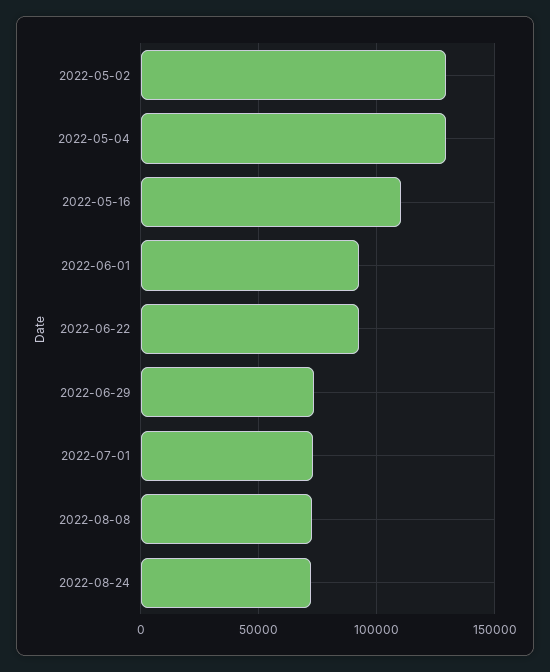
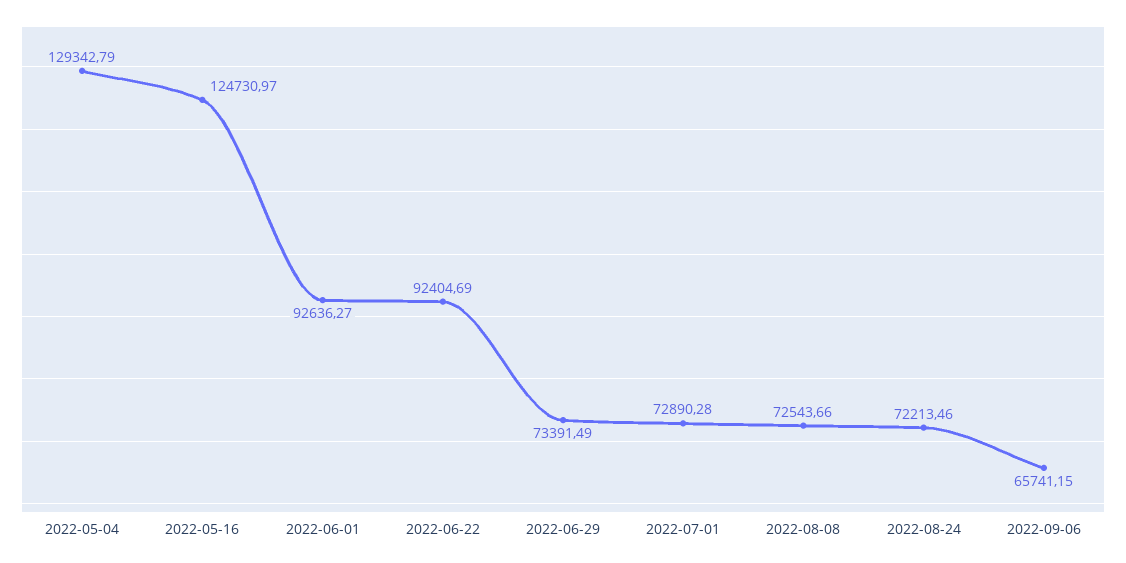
2022-05-02: 130000 -> none
2022-05-16: 110000 -> 124730.97
2022-09-06: none -> 65741.15

